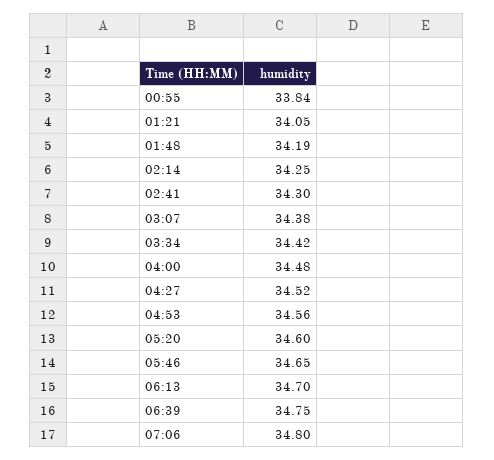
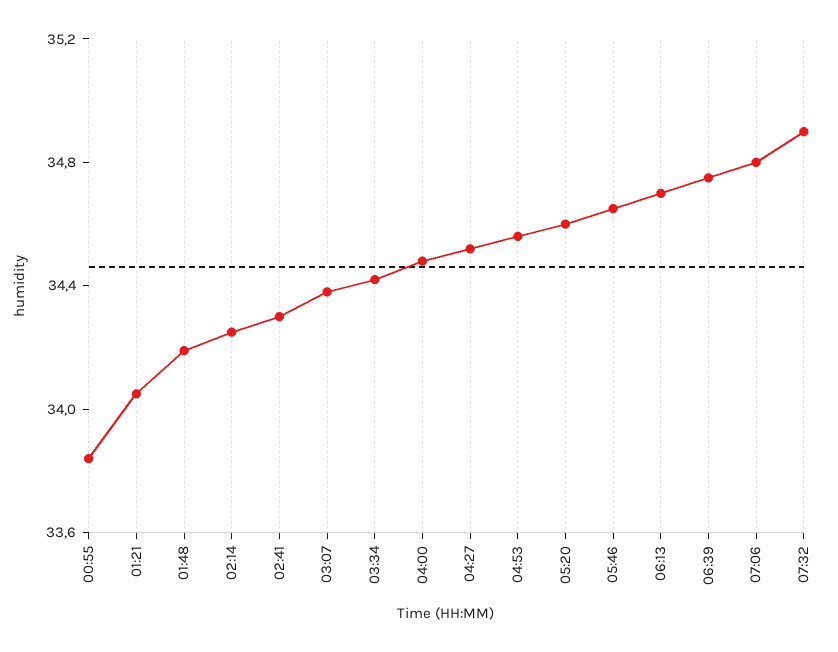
07:32: none -> 34.9

